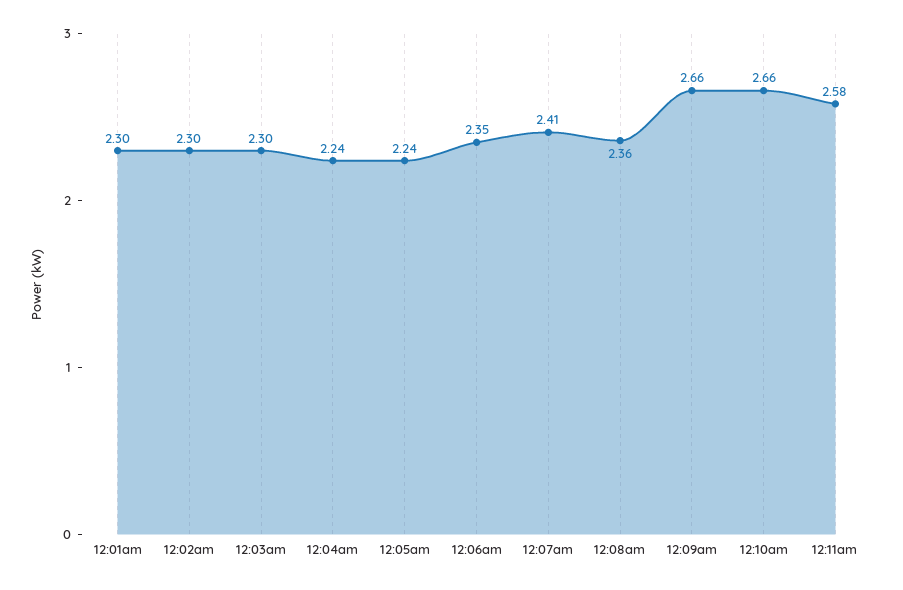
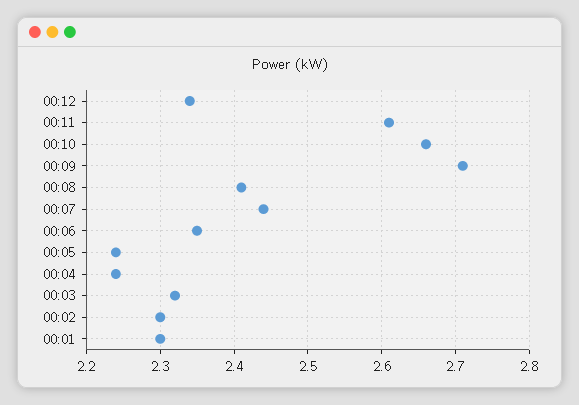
12:03am: 2.3 -> 2.32
12:07am: 2.41 -> 2.44
12:08am: 2.36 -> 2.41
12:09am: 2.66 -> 2.71
12:11am: 2.58 -> 2.61
00:12: none -> 2.34

